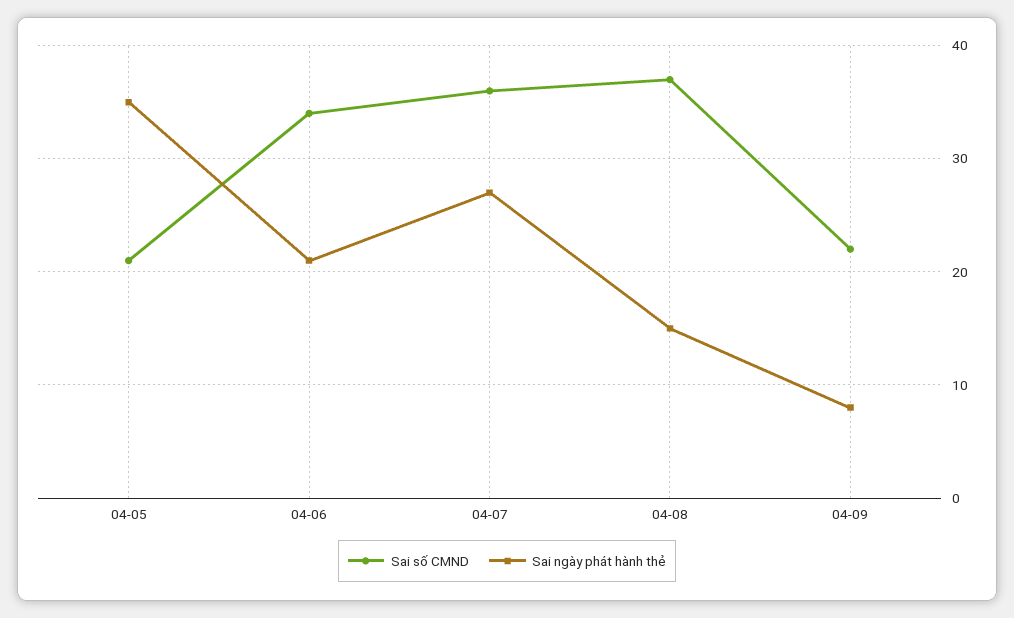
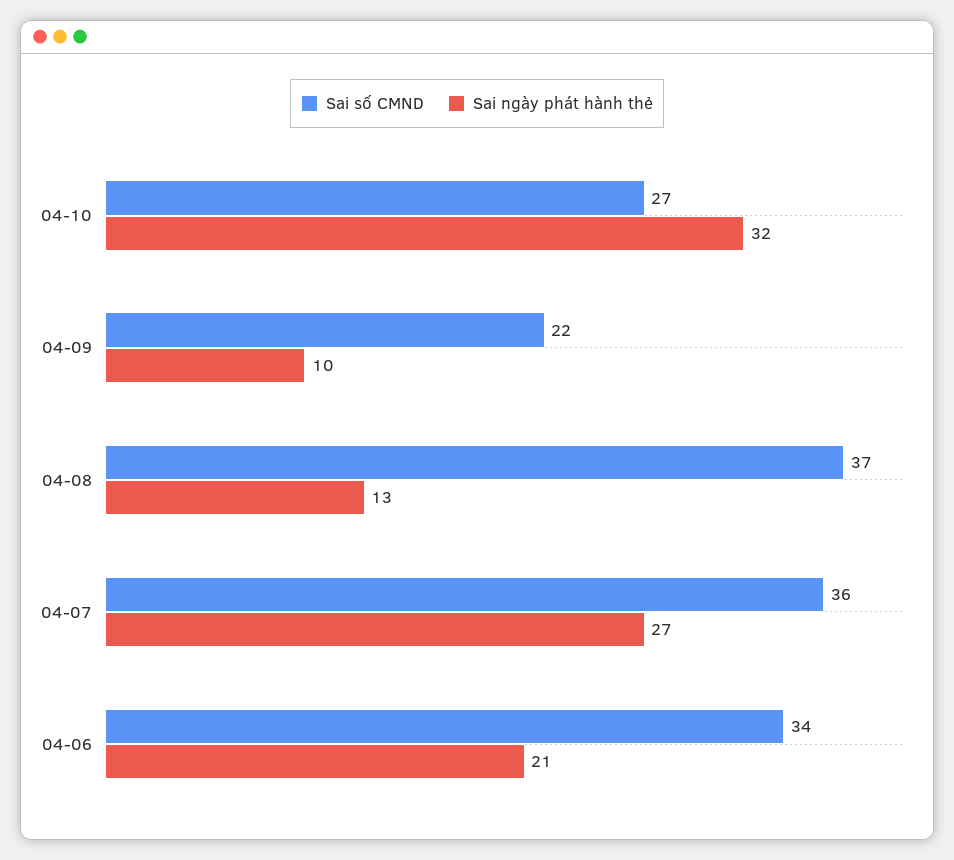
Sai số CMND, 04-05: 21 -> none
Sai ngày phát hành thẻ, 04-05: 35 -> none
Sai ngày phát hành thẻ, 04-08: 15 -> 13
Sai ngày phát hành thẻ, 04-09: 8 -> 10
Sai số CMND, 04-10: none -> 27
Sai ngày phát hành thẻ, 04-10: none -> 32

